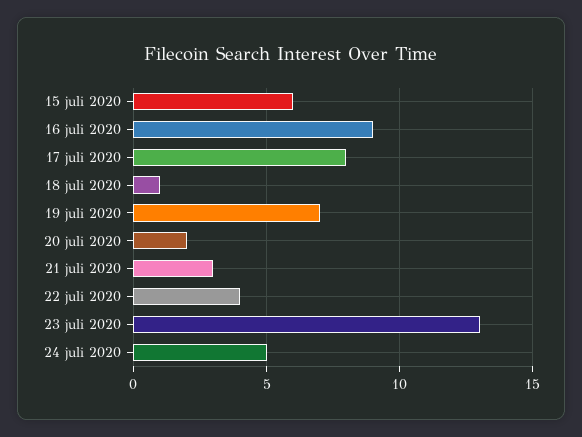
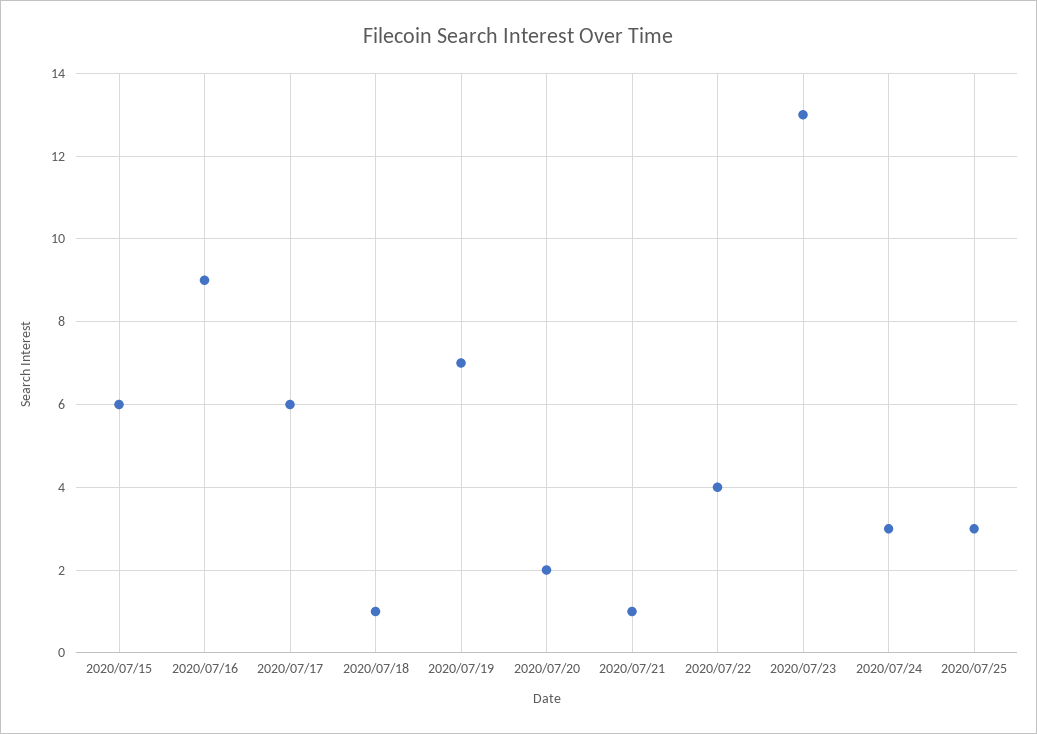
17 juli 2020: 8 -> 6
21 juli 2020: 3 -> 1
24 juli 2020: 5 -> 3
2020/07/25: none -> 3

